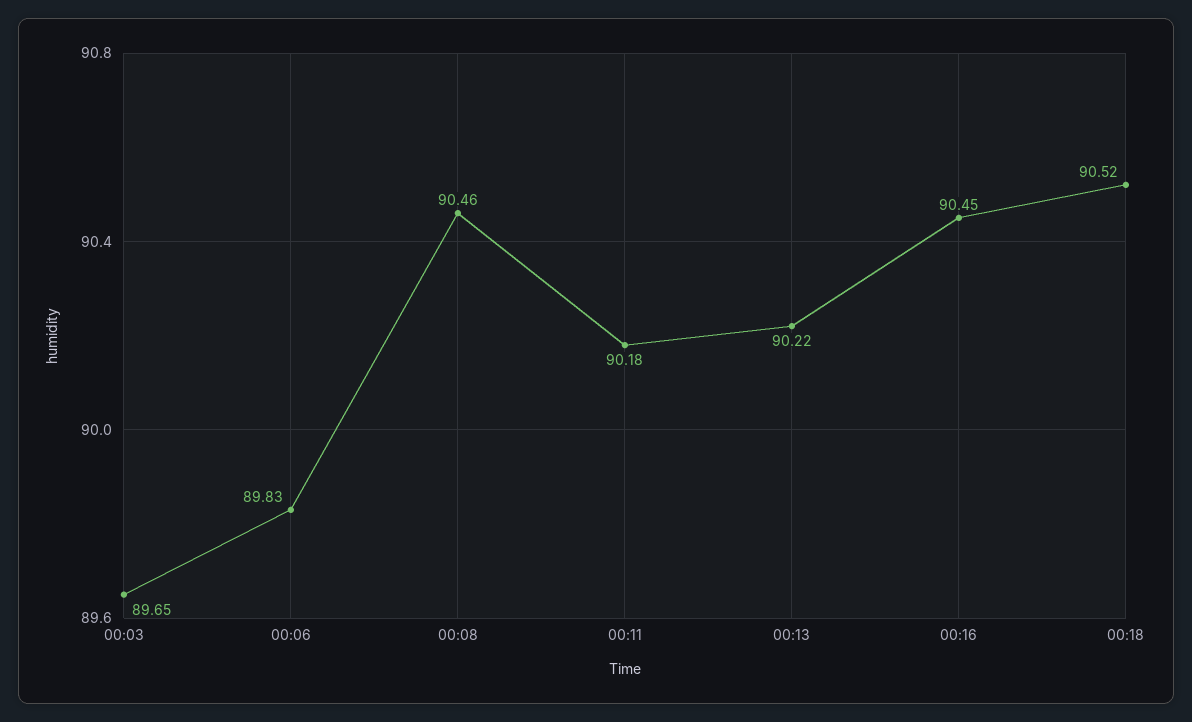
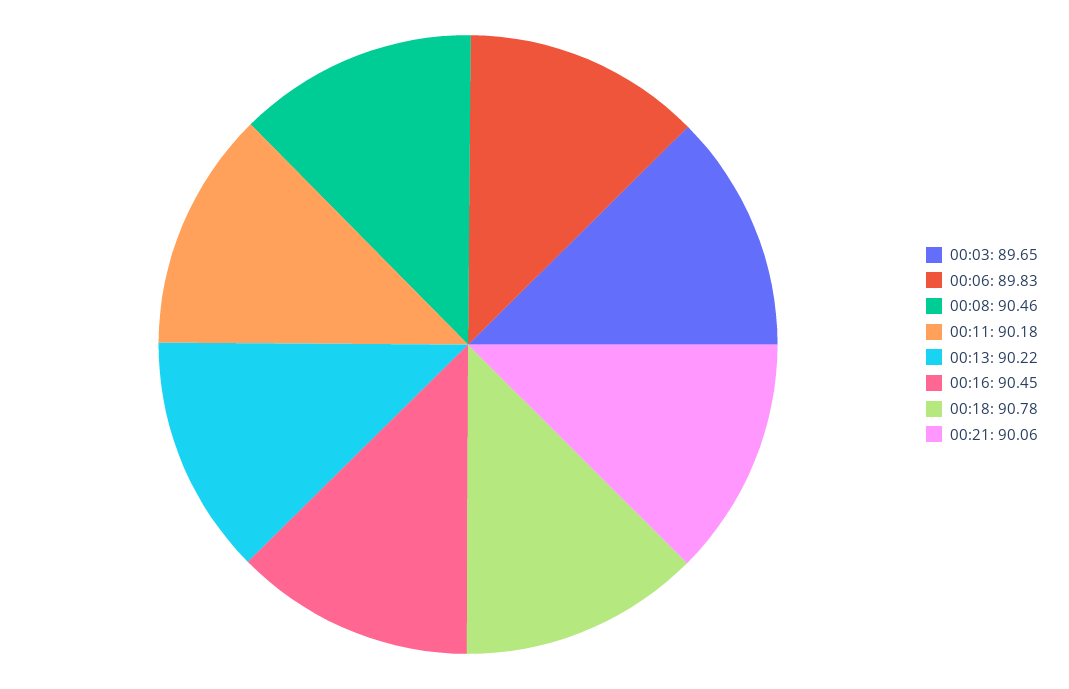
00:18: 90.52 -> 90.78
00:21: none -> 90.06

